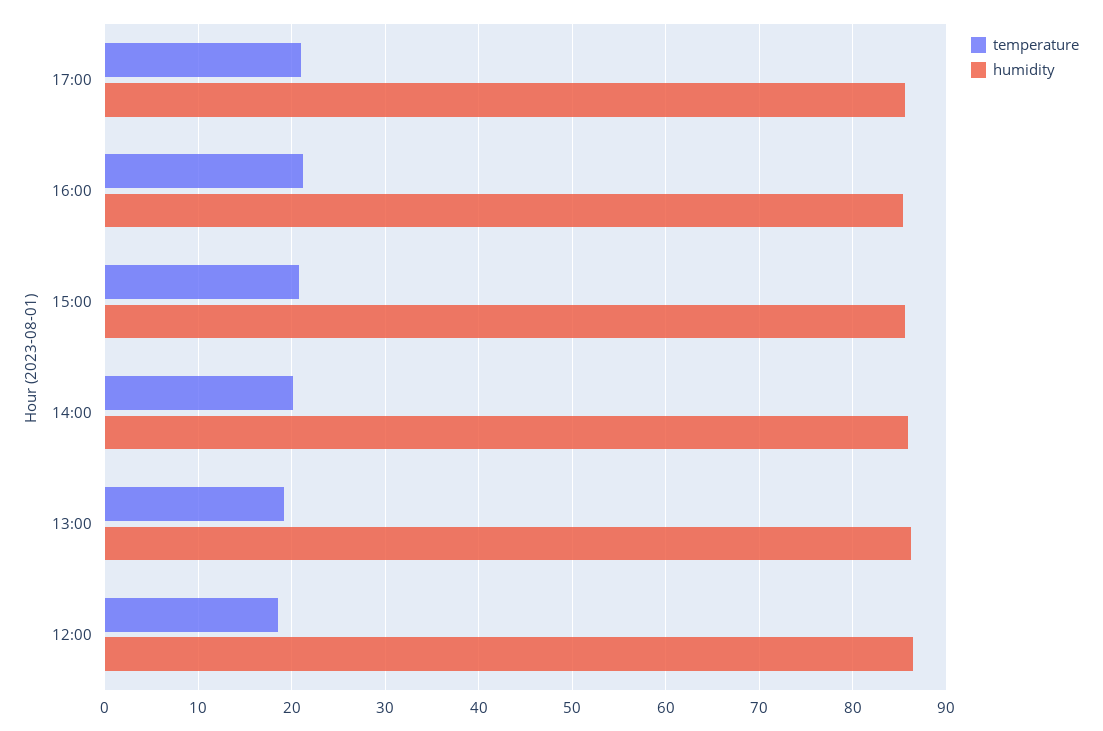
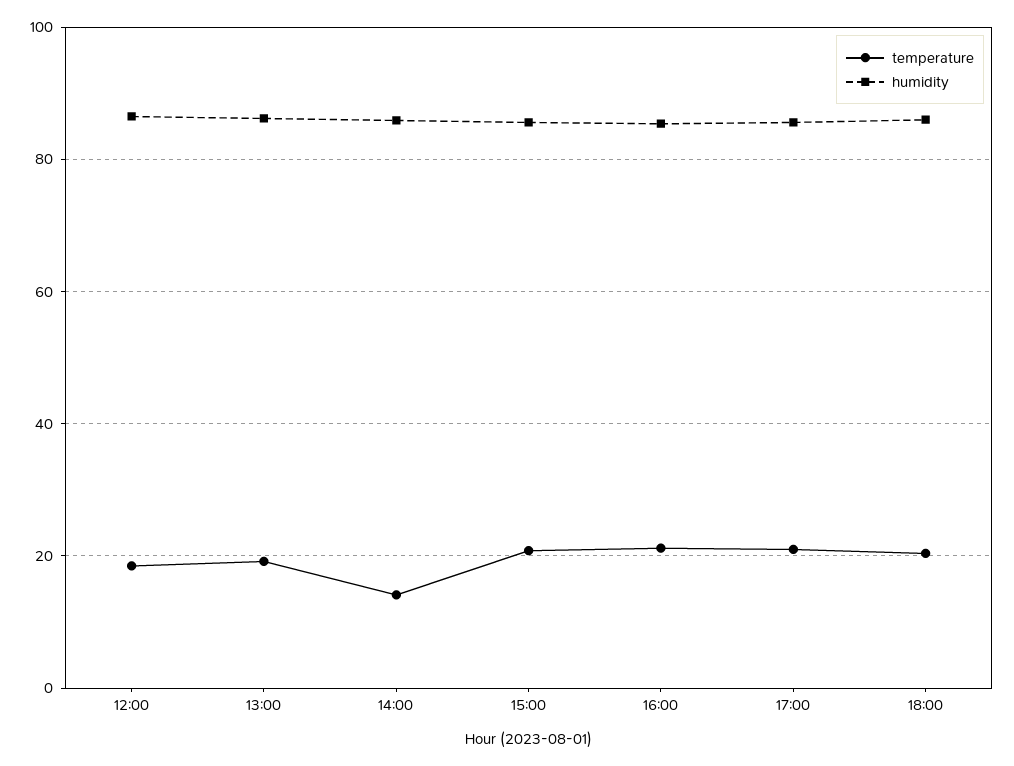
temperature, 14:00: 20 -> 14
temperature, 18:00: none -> 20
humidity, 18:00: none -> 86

